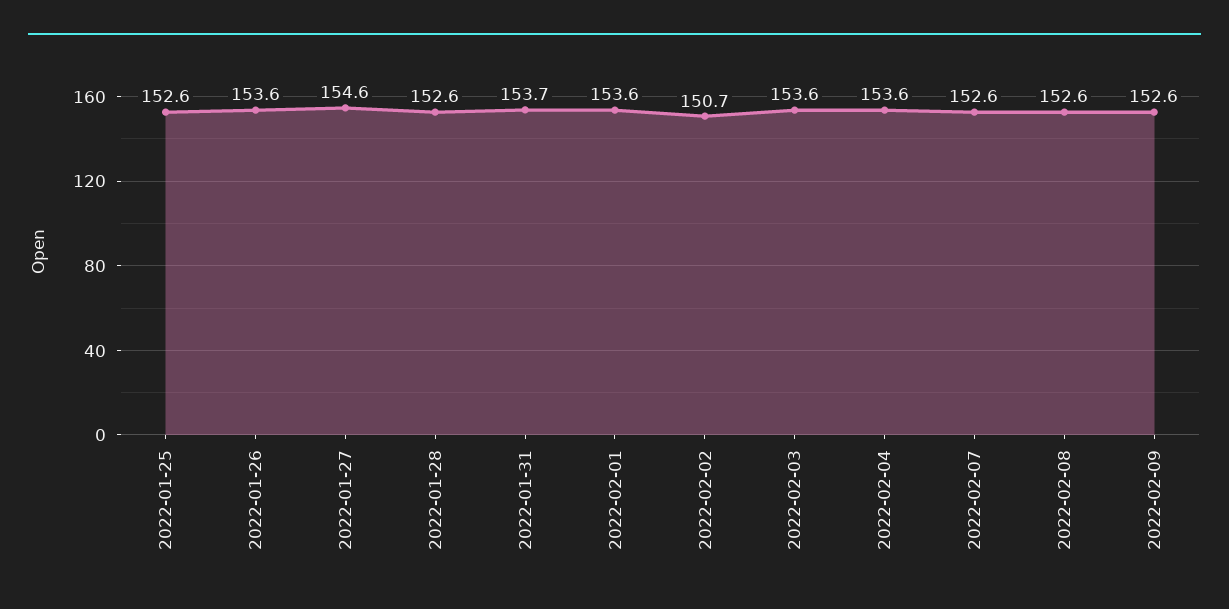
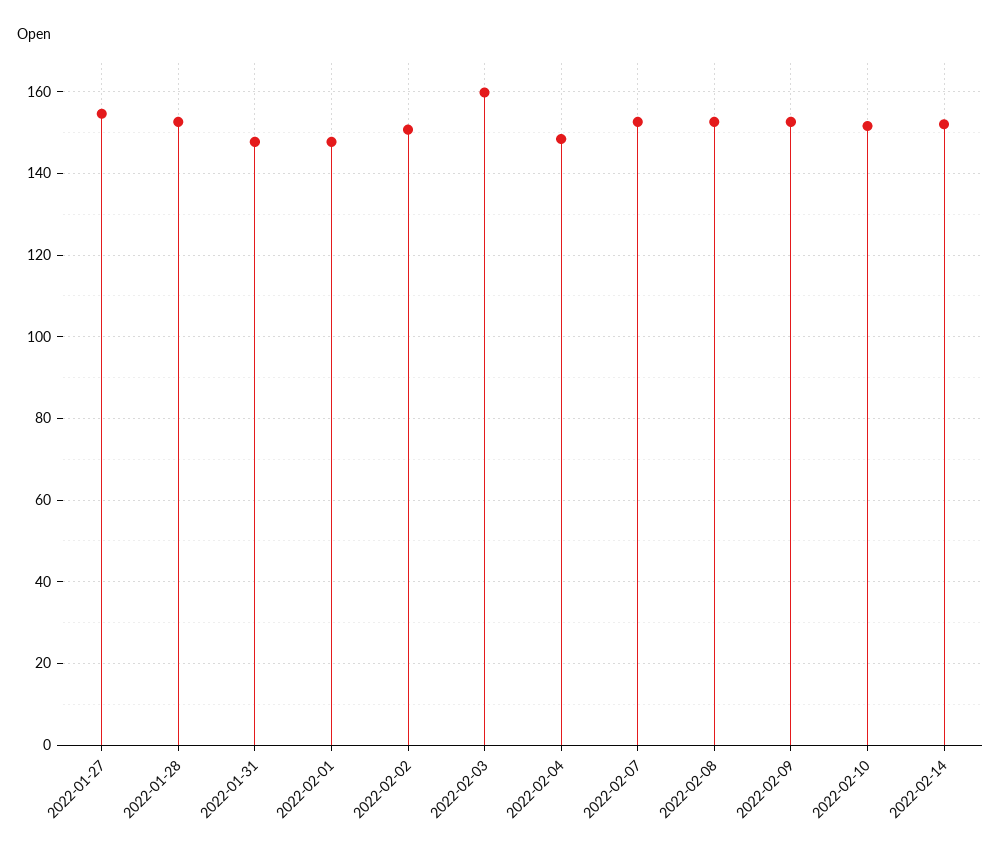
2022-01-25: 152.6 -> none
2022-01-26: 153.6 -> none
2022-01-31: 153.7 -> 148
2022-02-01: 153.6 -> 148
2022-02-03: 153.6 -> 160
2022-02-04: 153.6 -> 148
2022-02-10: none -> 152
2022-02-14: none -> 152

